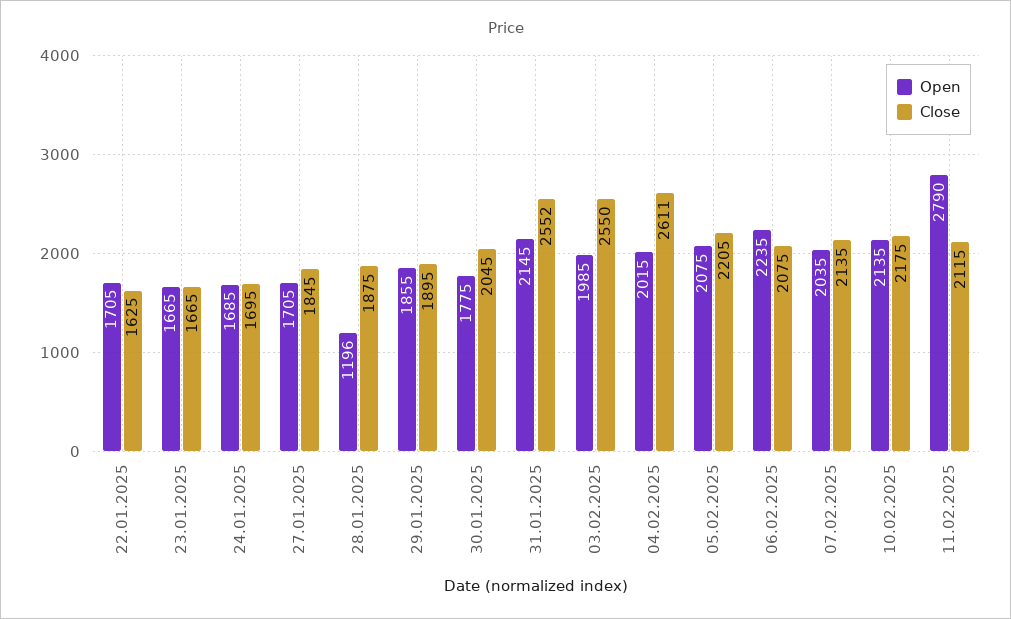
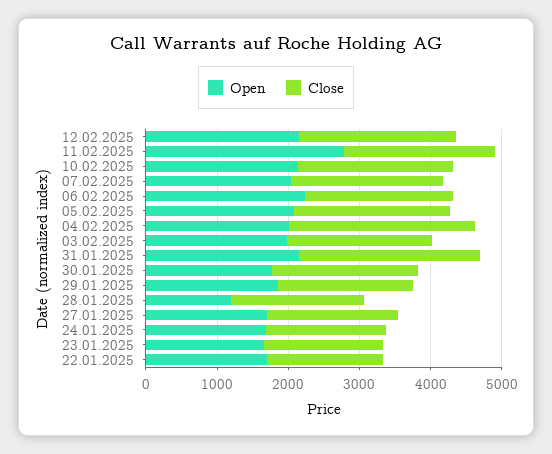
Close, 03.02.2025: 2550 -> 2000
Open, 12.02.2025: none -> 2200
Close, 12.02.2025: none -> 2200

